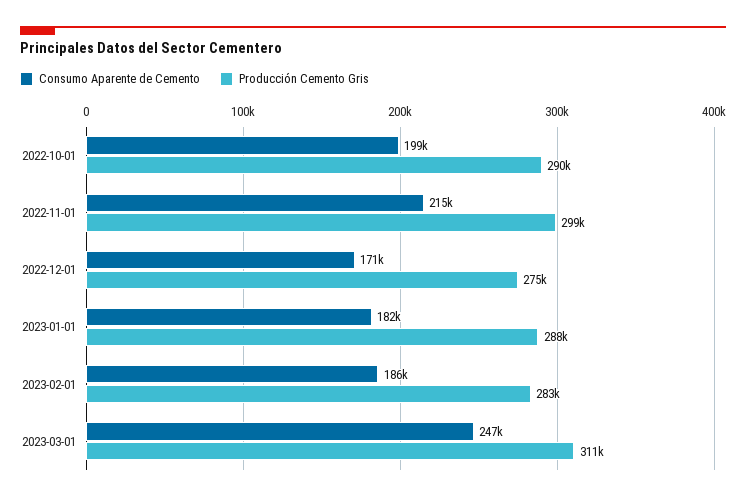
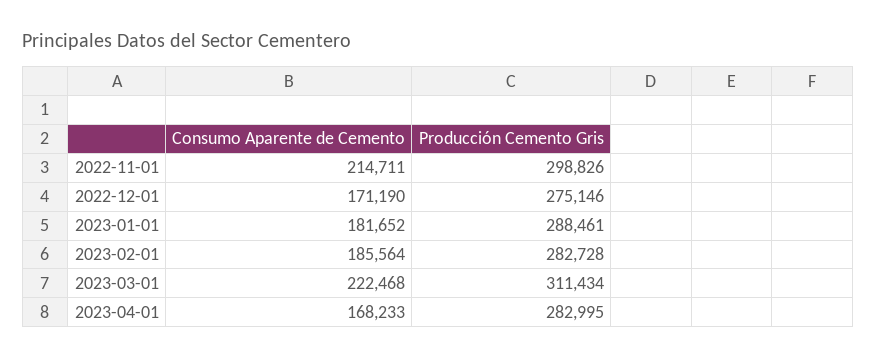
Consumo Aparente de Cemento, 2022-10-01: 199000 -> none
Producción Cemento Gris, 2022-10-01: 290000 -> none
Consumo Aparente de Cemento, 2023-03-01: 247000 -> 222468
Consumo Aparente de Cemento, 2023-04-01: none -> 168233
Producción Cemento Gris, 2023-04-01: none -> 282995

